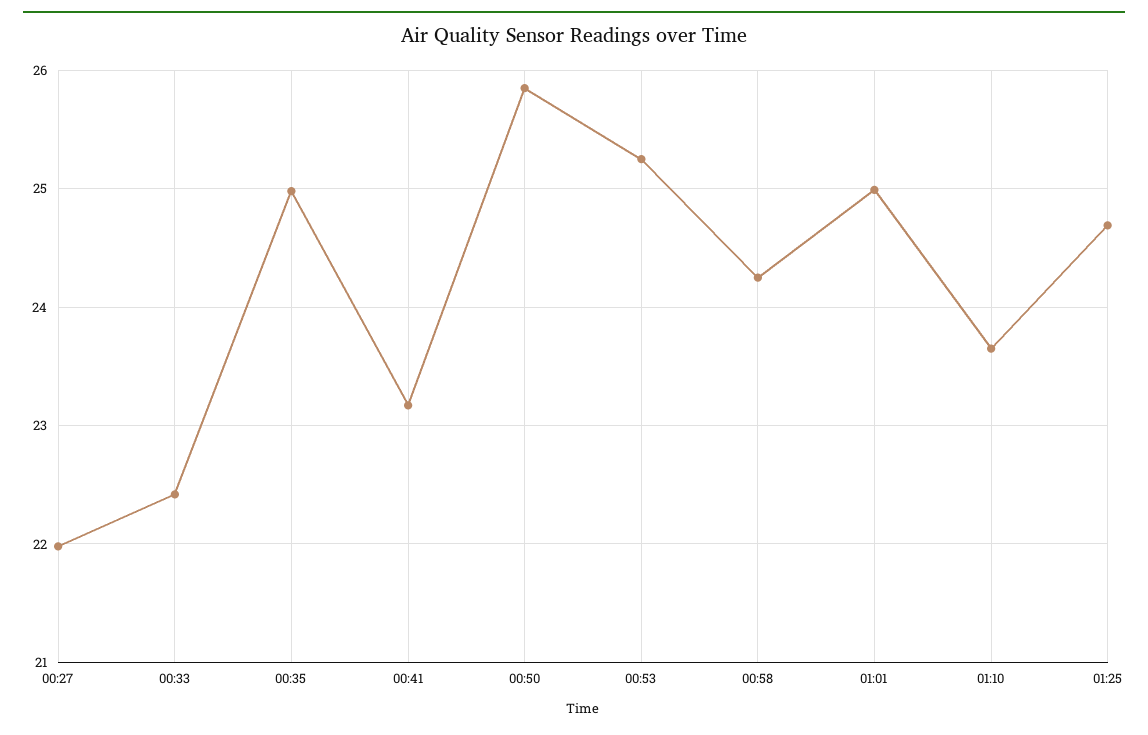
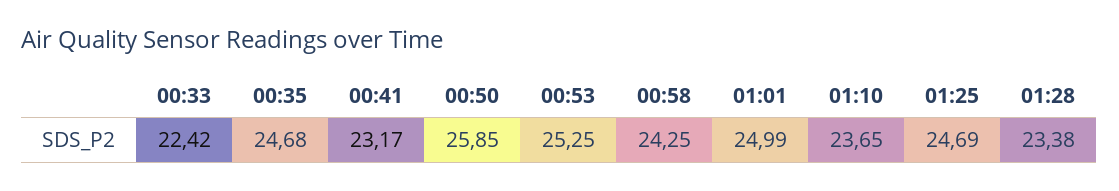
00:27: 22 -> none
00:35: 25 -> 24.68
01:28: none -> 23.38

